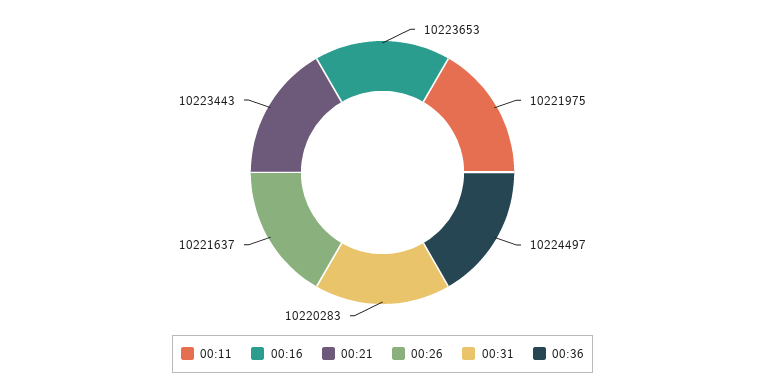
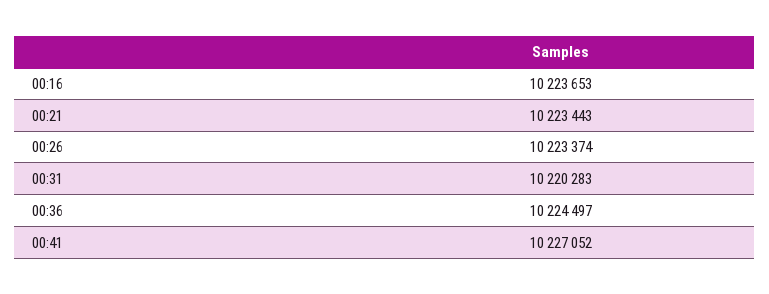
00:11: 10221975 -> none
00:26: 10221637 -> 10223374
00:41: none -> 10227052

